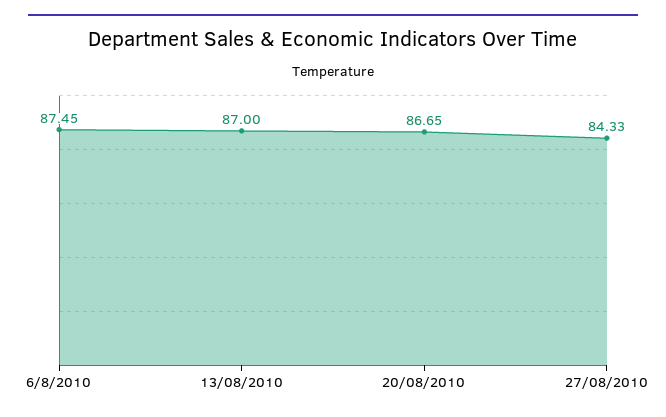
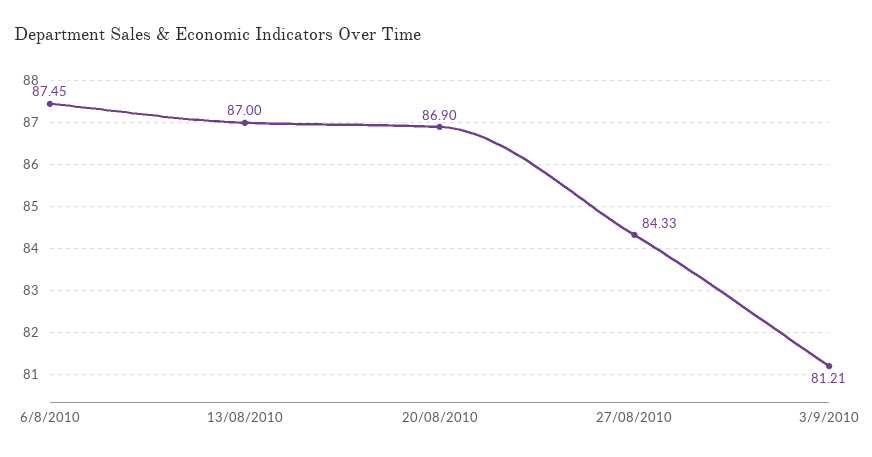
20/08/2010: 86.65 -> 86.9
3/9/2010: none -> 81.21

